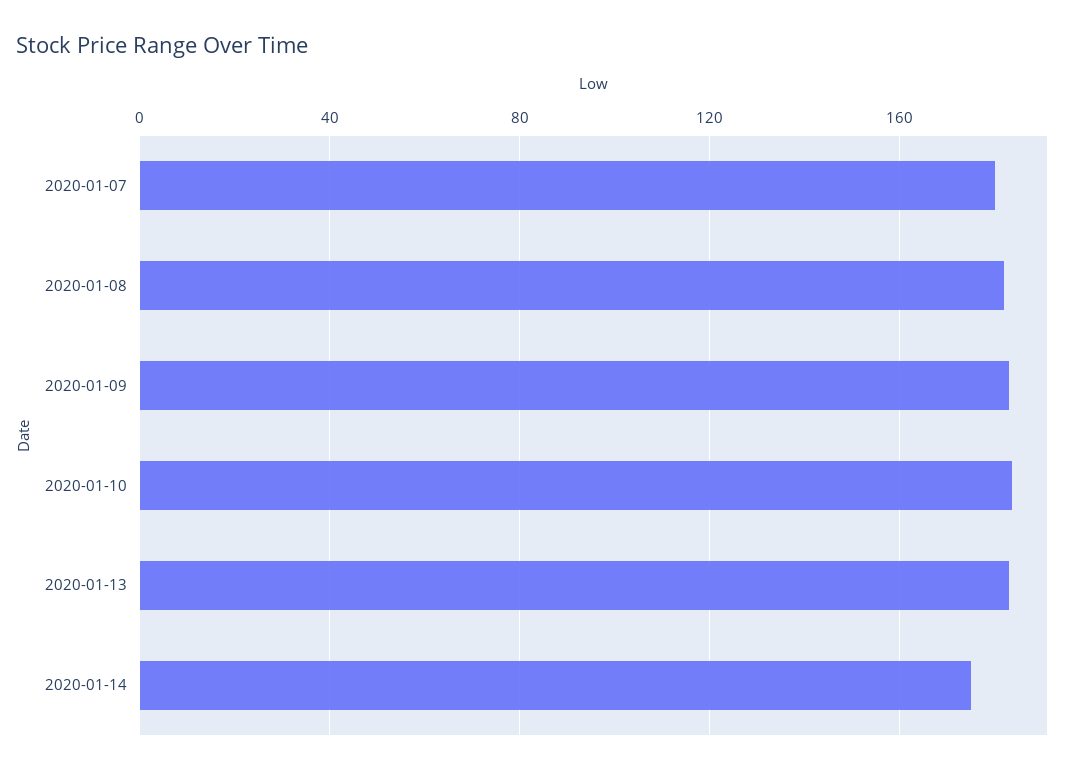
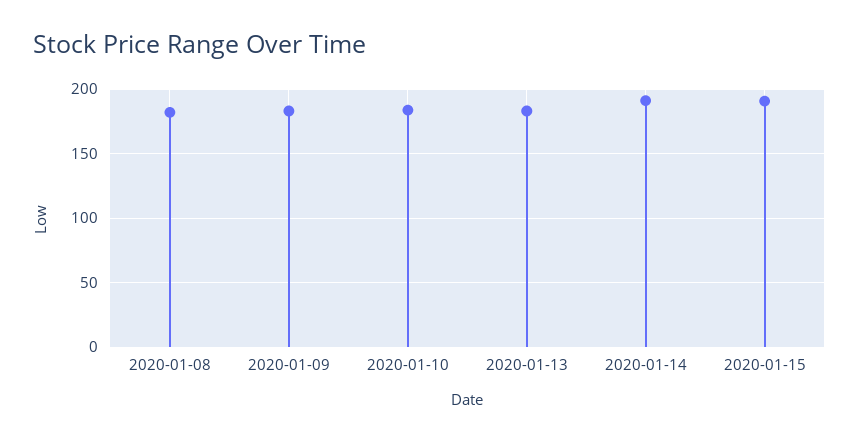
2020-01-07: 180 -> none
2020-01-14: 175 -> 190
2020-01-15: none -> 190

